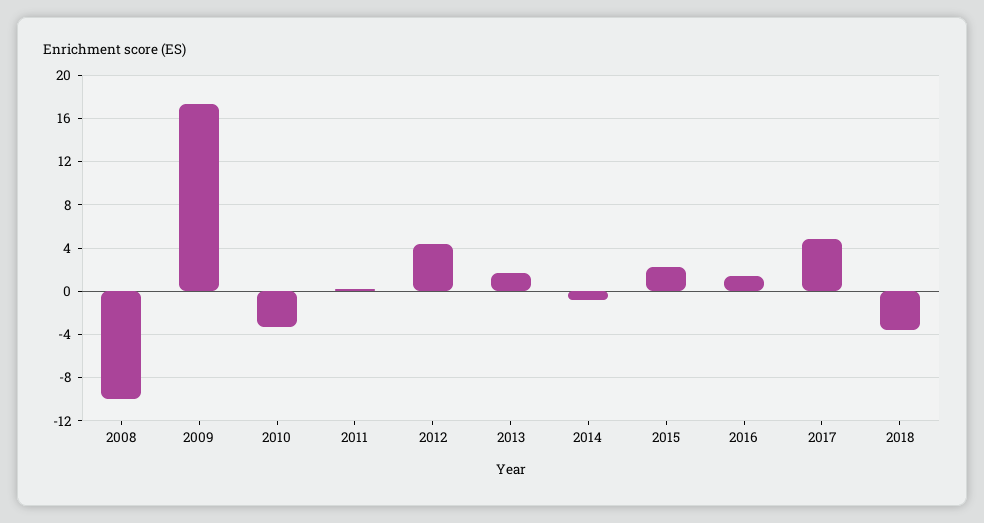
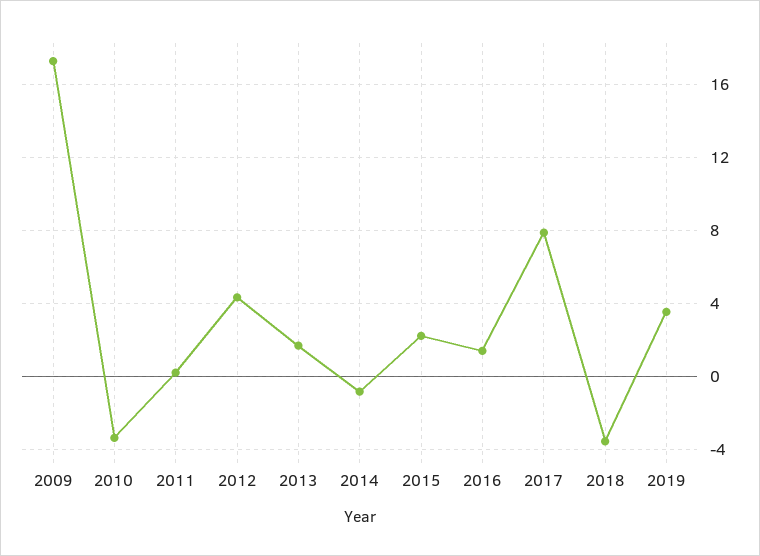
2008: -10 -> none
2017: 5 -> 8
2019: none -> 3.5

